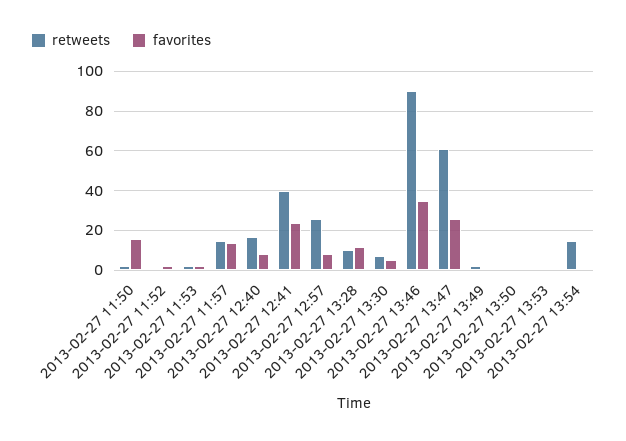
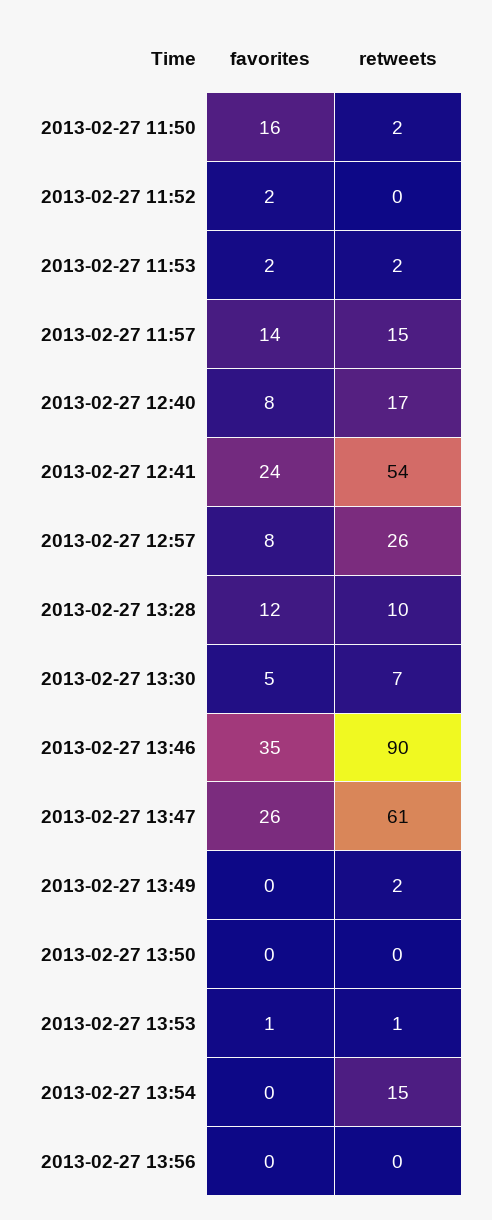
retweets, 2013-02-27 12:41: 40 -> 54
favorites, 2013-02-27 13:56: none -> 0
retweets, 2013-02-27 13:56: none -> 0

